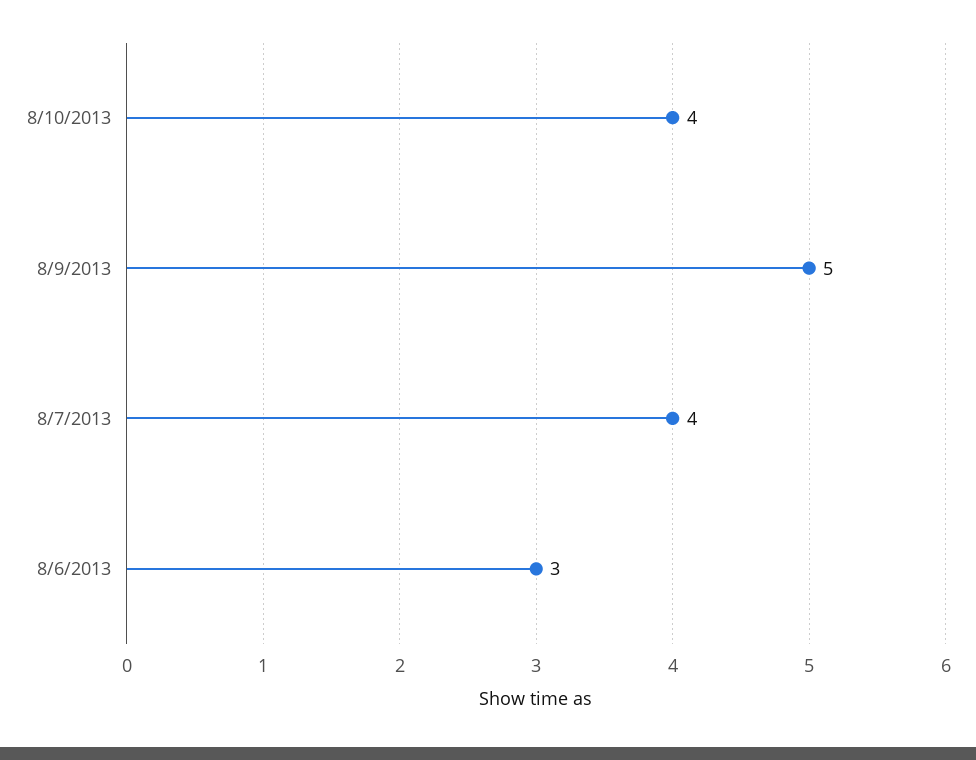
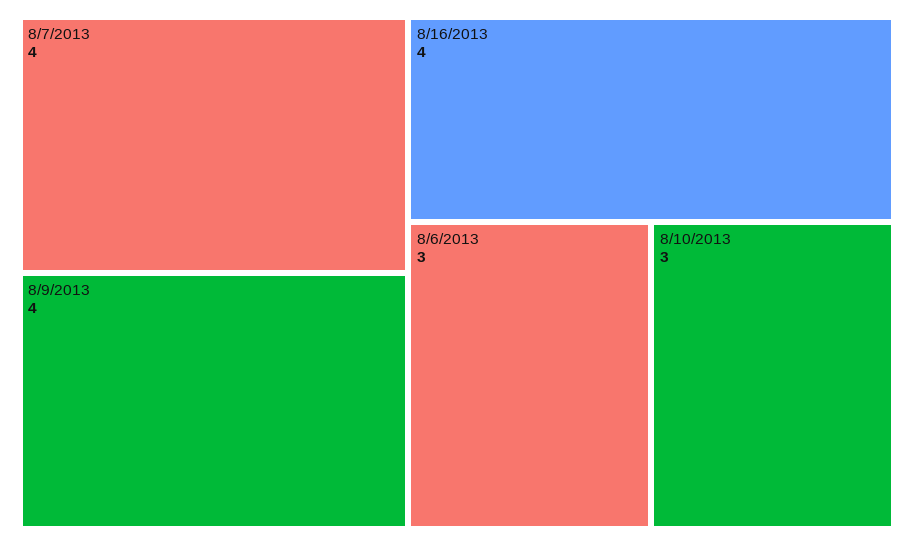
8/10/2013: 4 -> 3
8/9/2013: 5 -> 4
8/16/2013: none -> 4

